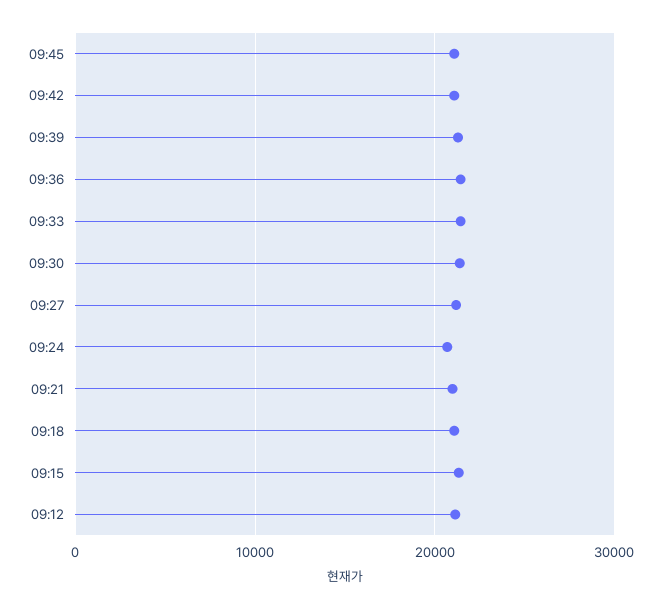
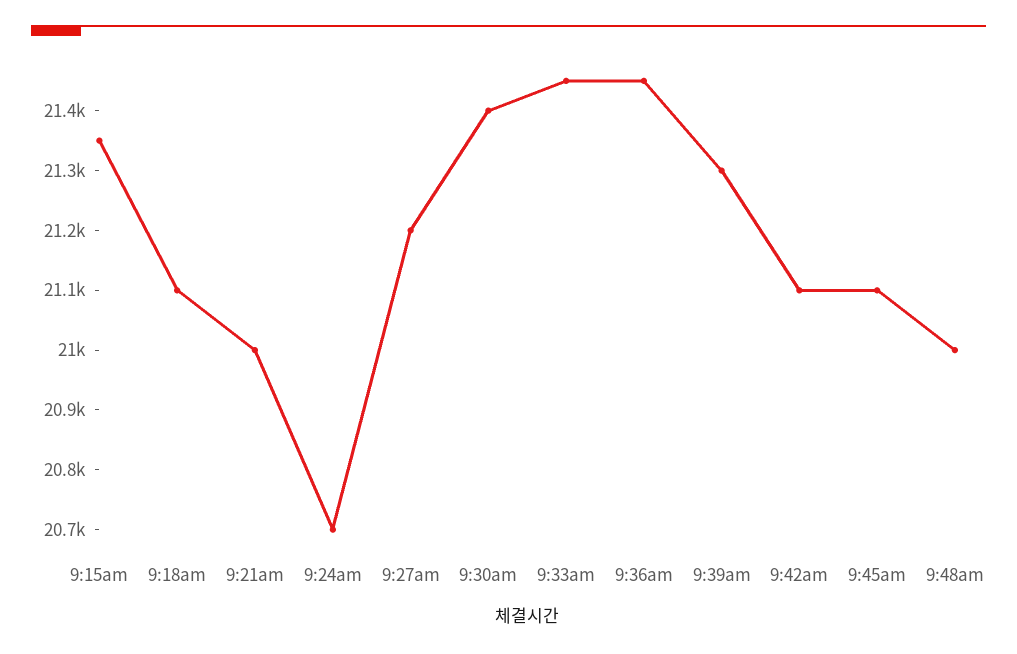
09:12: 21000 -> none
9:48am: none -> 21000

